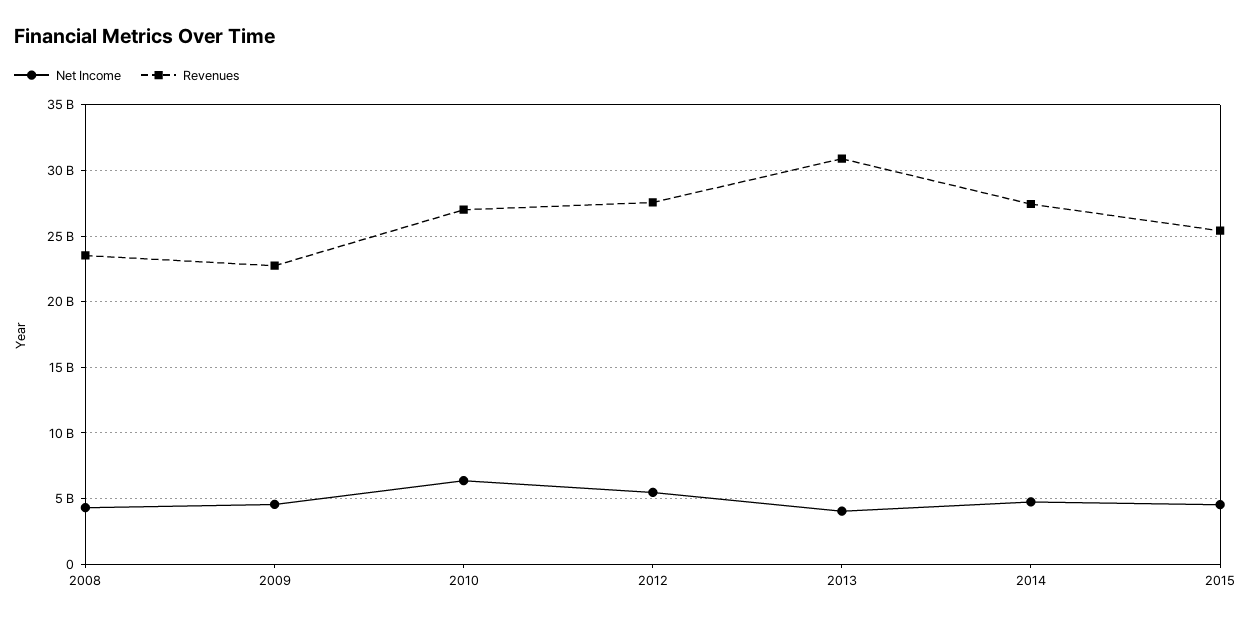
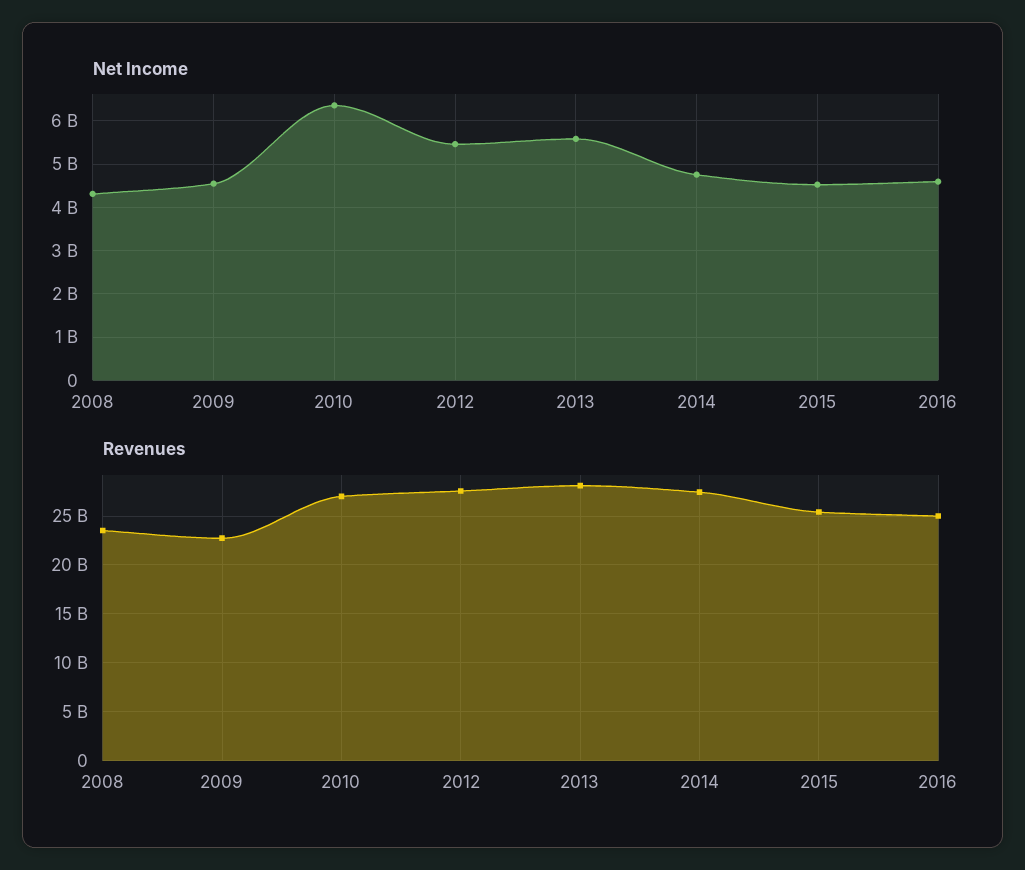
Net Income, 2013: 4000000000 -> 5600000000
Revenues, 2013: 31000000000 -> 28000000000
Net Income, 2016: none -> 4600000000
Revenues, 2016: none -> 25000000000

